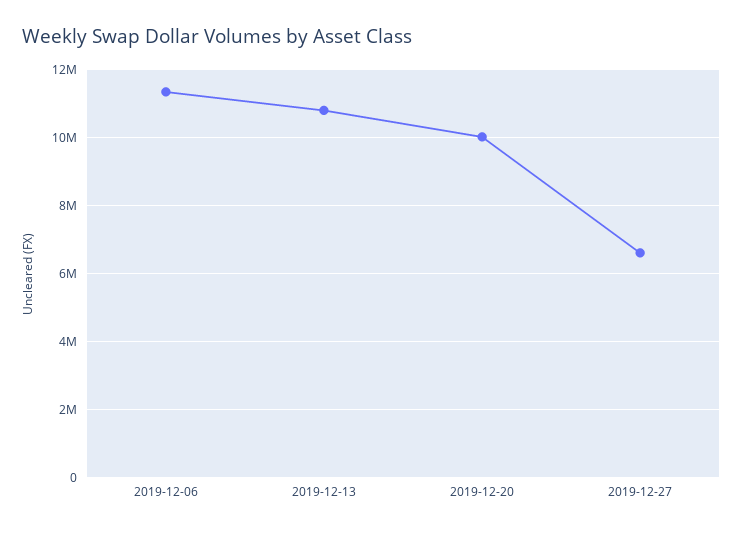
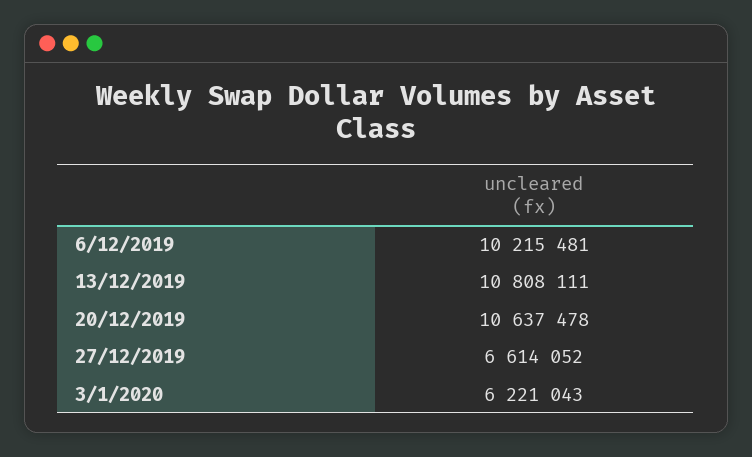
2019-12-06: 11400000 -> 10215481
2019-12-20: 10000000 -> 10637478
3/1/2020: none -> 6221043

